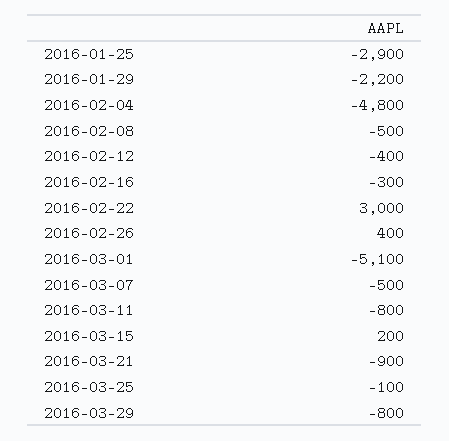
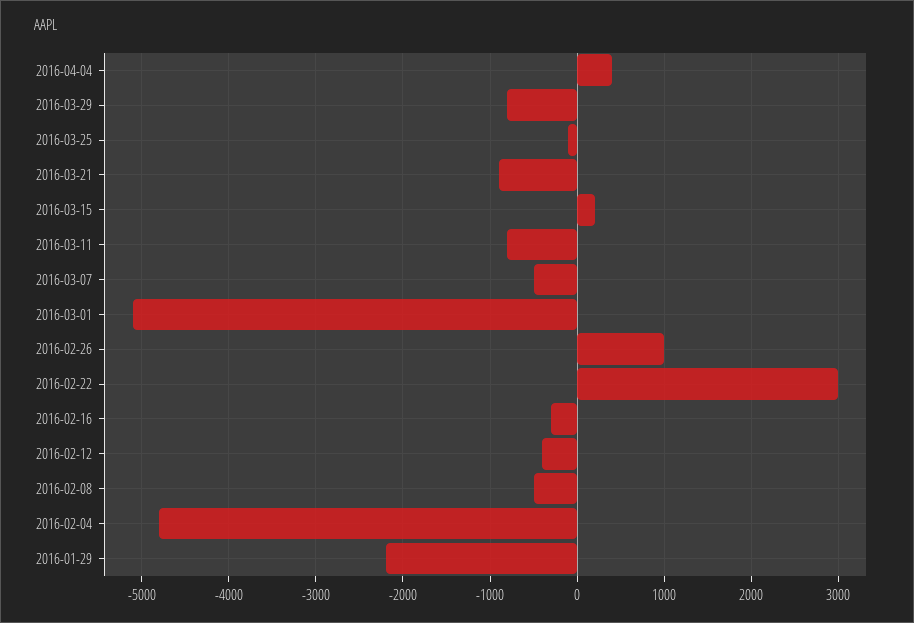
2016-01-25: -2900 -> none
2016-02-26: 400 -> 1000
2016-04-04: none -> 400

